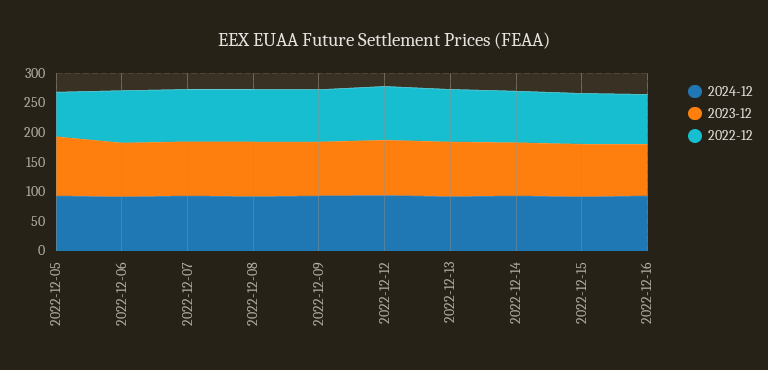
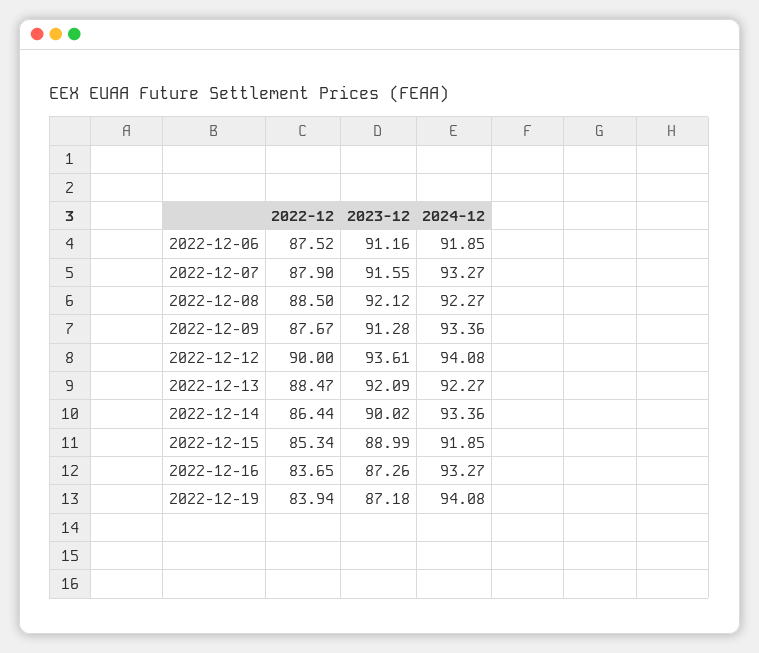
2024-12, 2022-12-05: 100 -> none
2023-12, 2022-12-05: 100 -> none
2022-12, 2022-12-05: 75 -> none
2022-12, 2022-12-19: none -> 83.94
2023-12, 2022-12-19: none -> 87.18
2024-12, 2022-12-19: none -> 94.08

